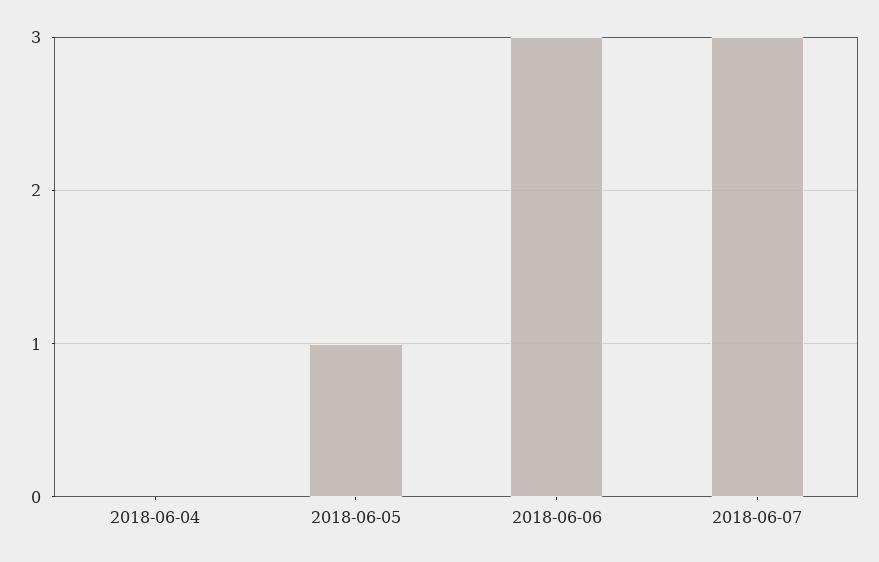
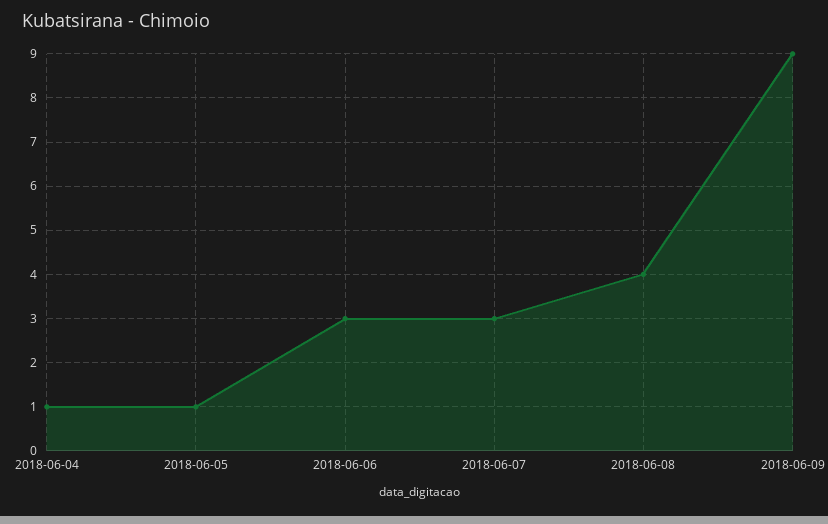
2018-06-04: 0 -> 1
2018-06-08: none -> 4
2018-06-09: none -> 9

